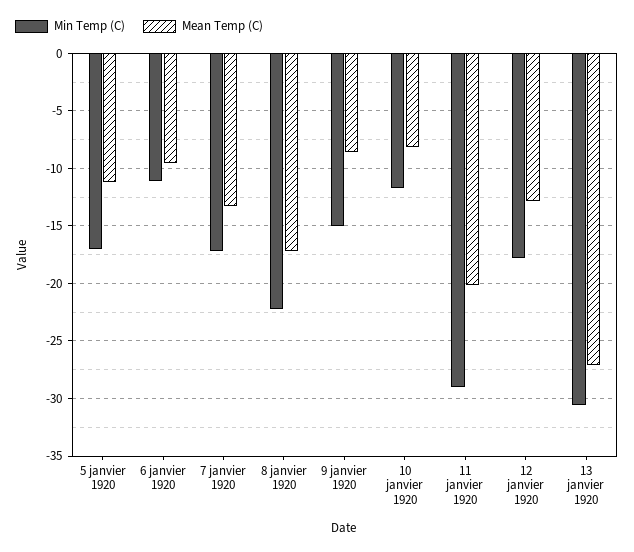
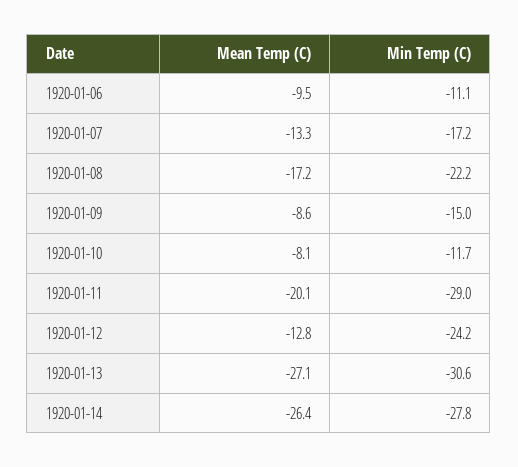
Min Temp (C), 5 janvier 1920: -17 -> none
Mean Temp (C), 5 janvier 1920: -11 -> none
Min Temp (C), 12 janvier 1920: -18 -> -24.2
Mean Temp (C), 1920-01-14: none -> -26.4
Min Temp (C), 1920-01-14: none -> -27.8

